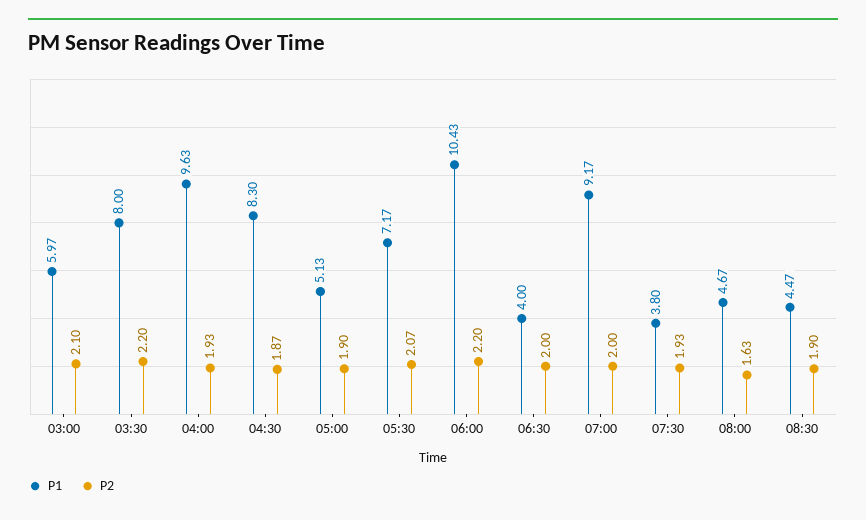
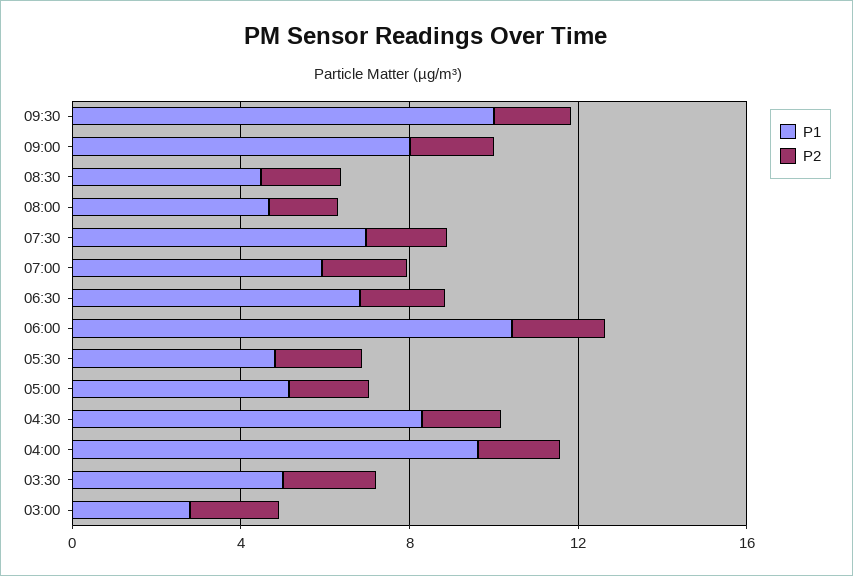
P1, 03:00: 5.97 -> 3
P1, 03:30: 8 -> 5
P1, 05:30: 7.17 -> 5
P1, 06:30: 4 -> 7
P1, 07:00: 9.17 -> 6
P1, 07:30: 3.8 -> 7
P1, 09:30: none -> 10
P2, 09:30: none -> 2
P1, 09:00: none -> 8
P2, 09:00: none -> 2

